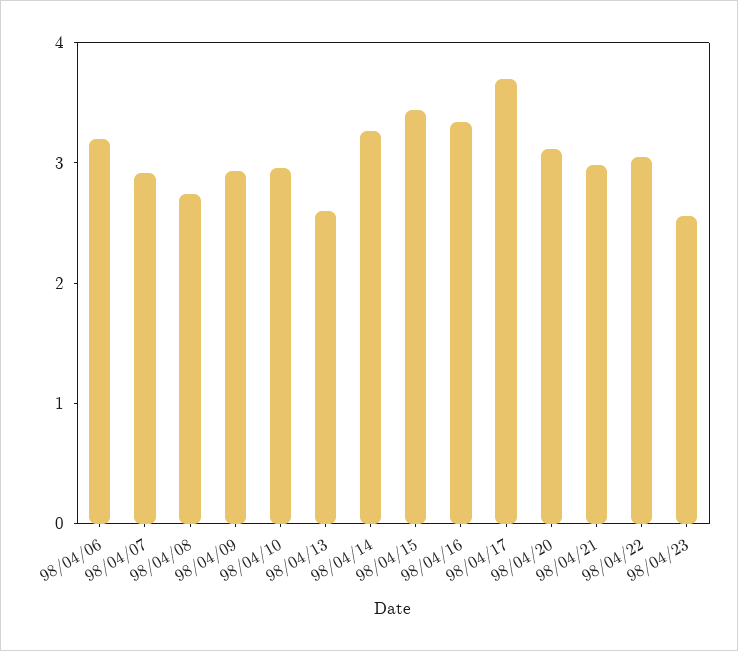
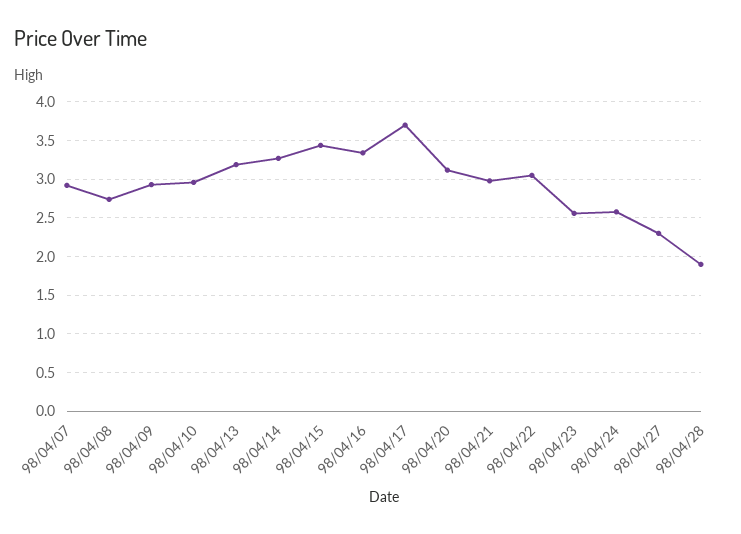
98/04/06: 3.2 -> none
98/04/13: 2.6 -> 3.2
98/04/24: none -> 2.6
98/04/27: none -> 2.3
98/04/28: none -> 1.9

